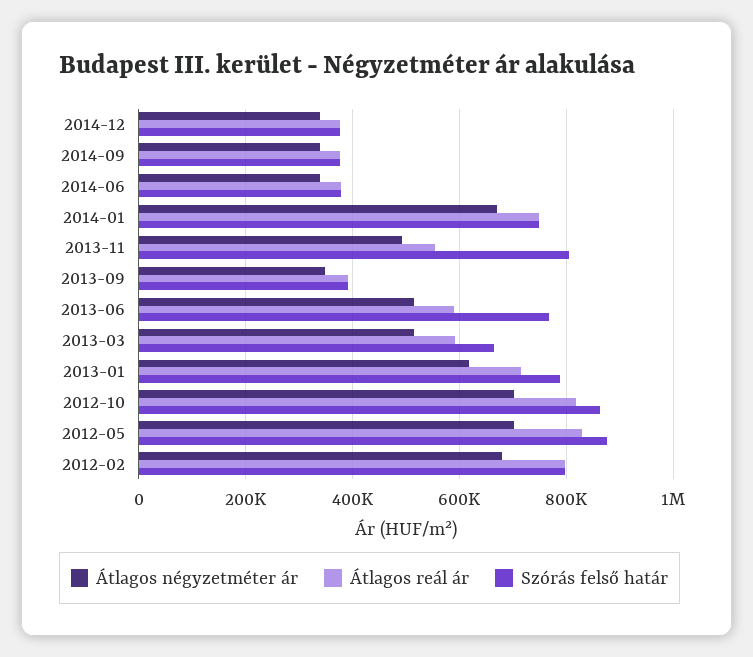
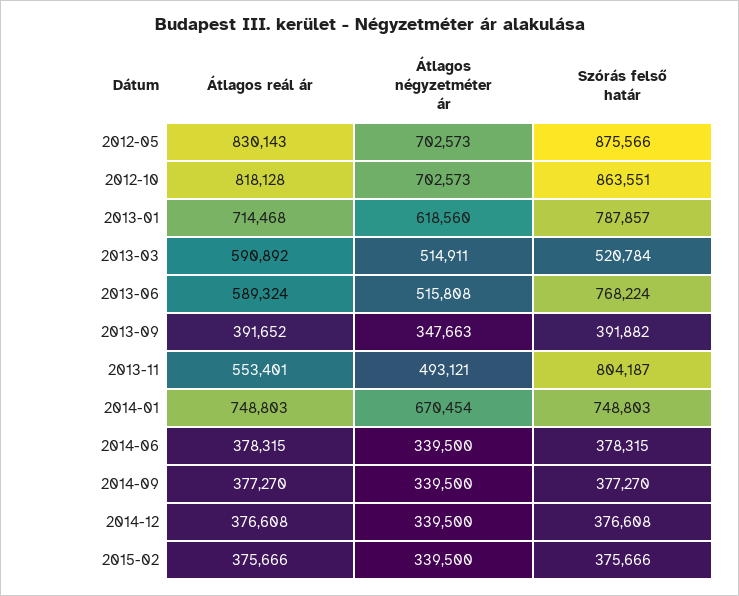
Szórás felső határ, 2013-03: 660000 -> 520784
Átlagos négyzetméter ár, 2012-02: 680000 -> none
Átlagos reál ár, 2012-02: 800000 -> none
Szórás felső határ, 2012-02: 800000 -> none
Átlagos reál ár, 2015-02: none -> 375666
Átlagos négyzetméter ár, 2015-02: none -> 339500
Szórás felső határ, 2015-02: none -> 375666

